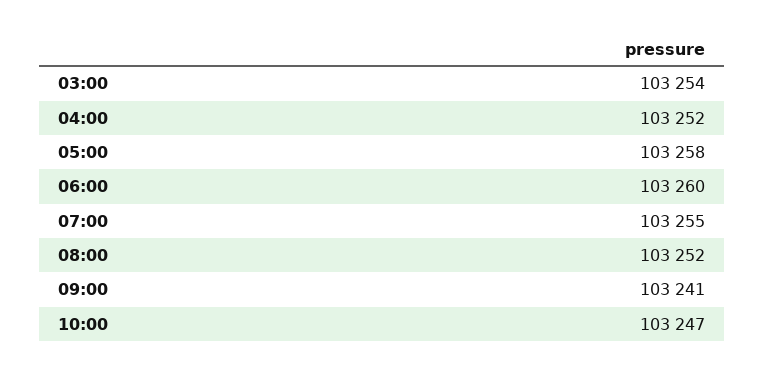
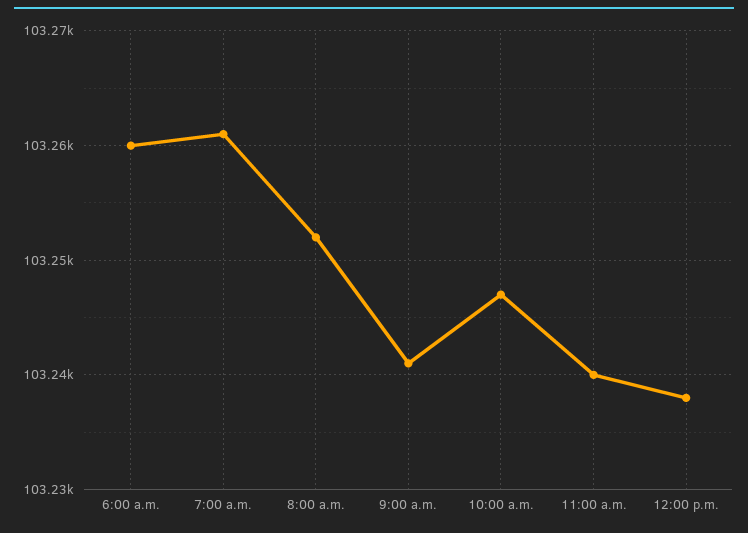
03:00: 103254 -> none
04:00: 103252 -> none
05:00: 103258 -> none
07:00: 103255 -> 103261
11:00 a.m.: none -> 103240
12:00 p.m.: none -> 103238

